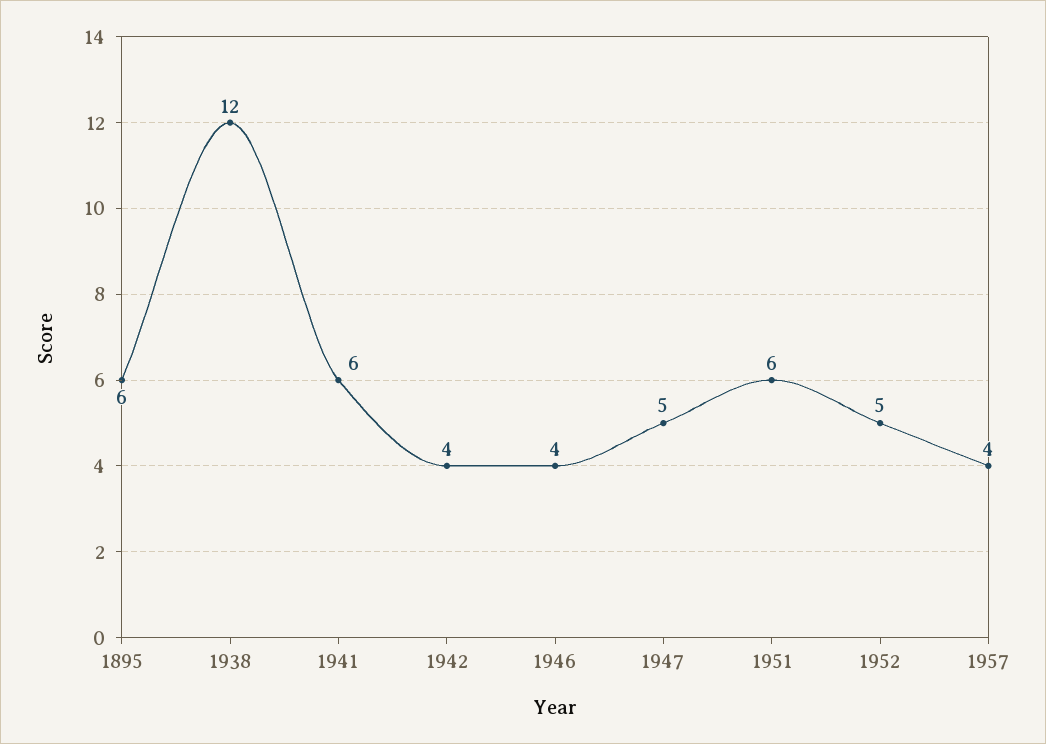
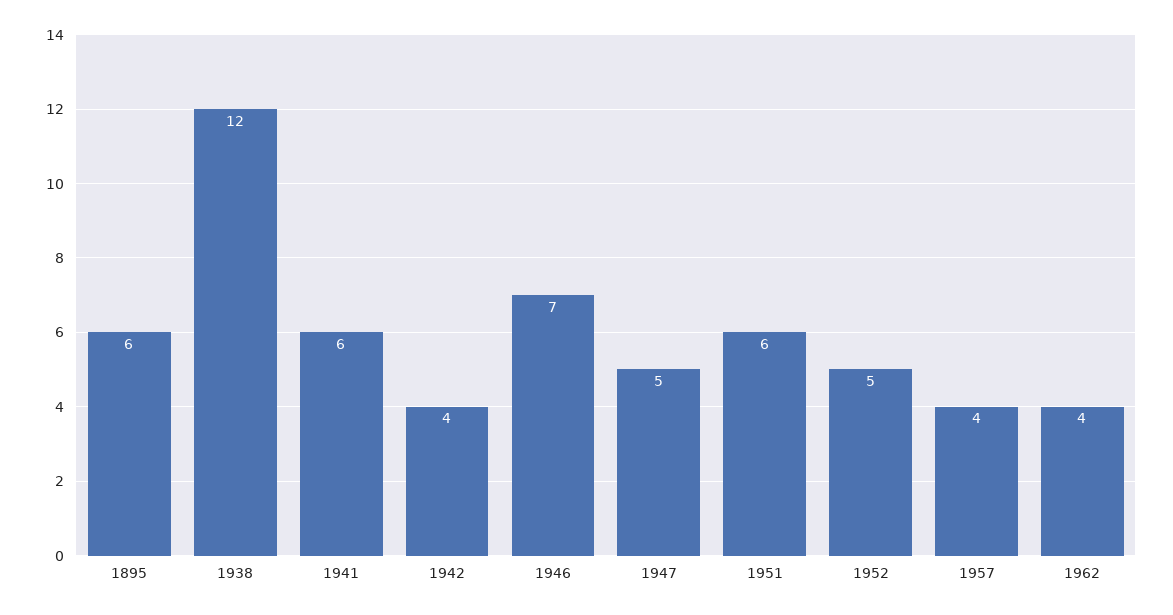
1946: 4 -> 7
1962: none -> 4

